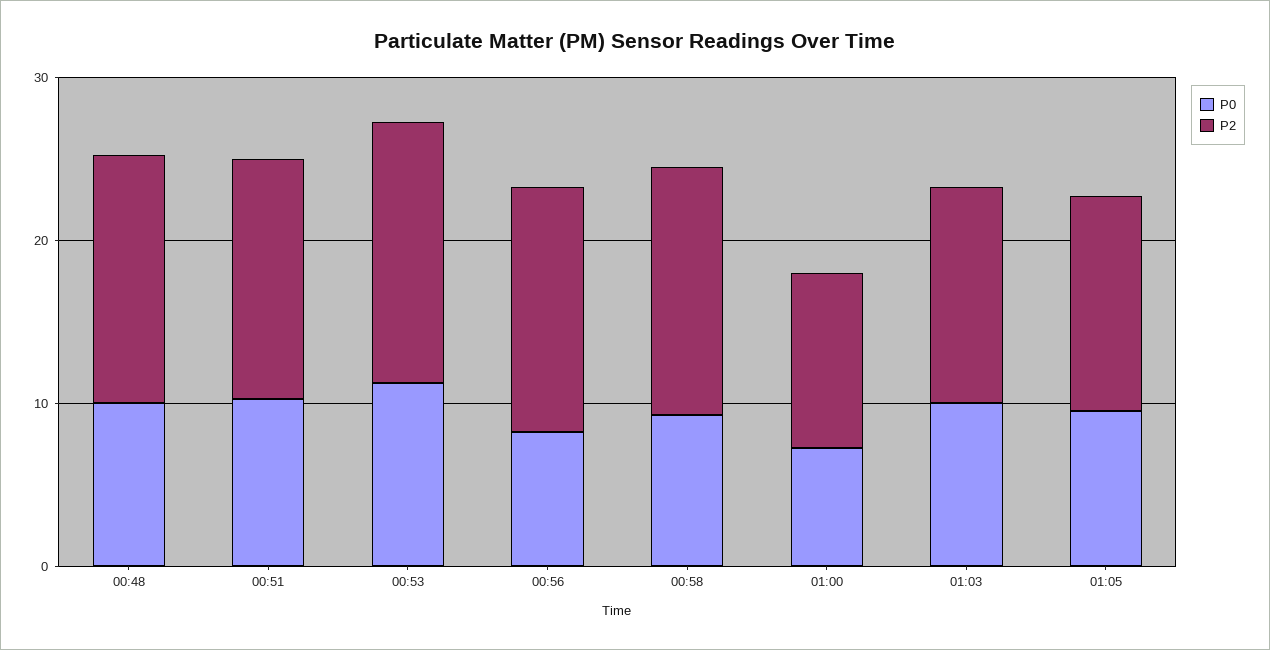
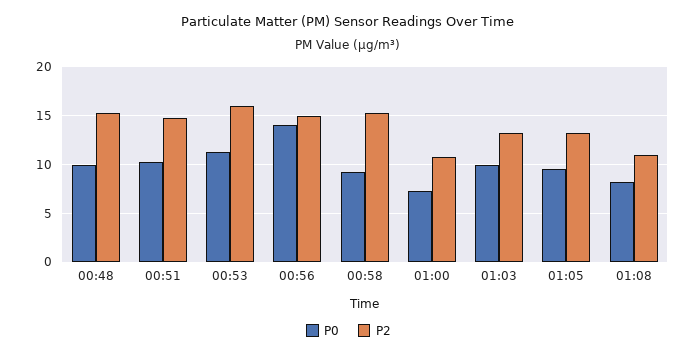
P0, 00:56: 8 -> 14
P0, 01:08: none -> 8
P2, 01:08: none -> 11

